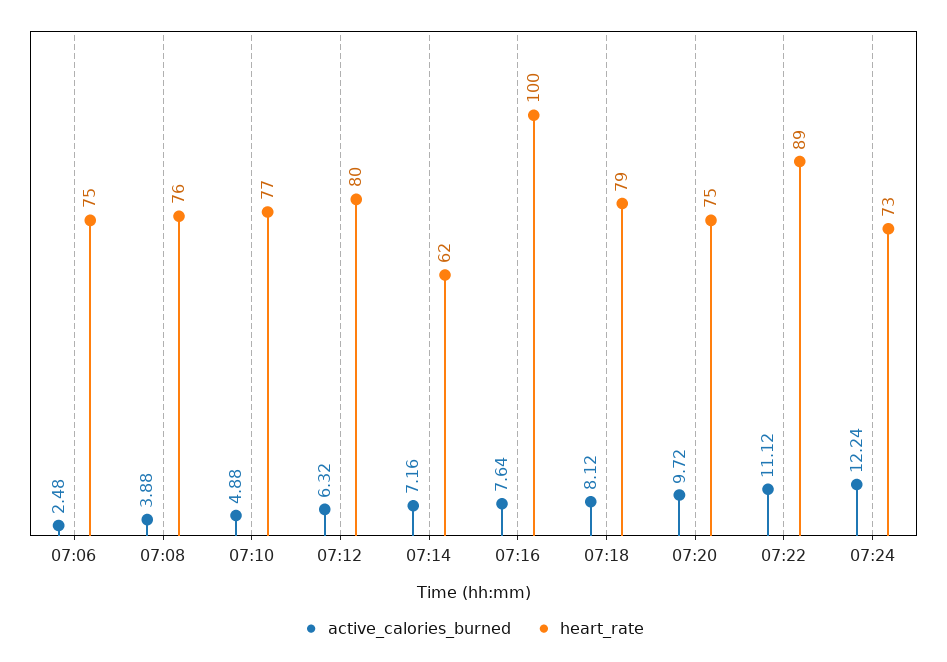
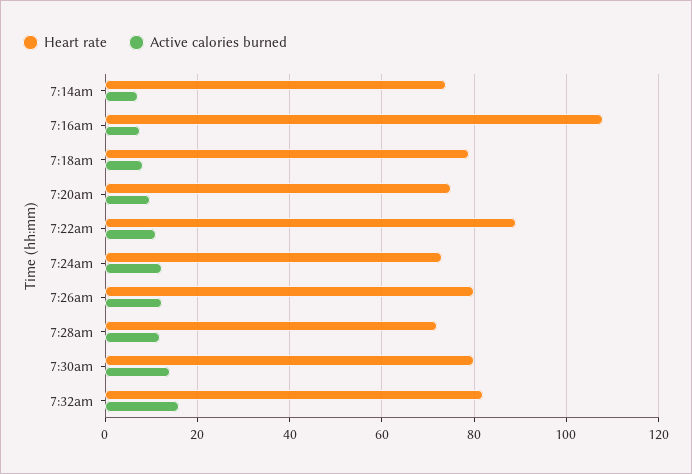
active_calories_burned, 07:06: 2.48 -> none
heart_rate, 07:06: 75 -> none
active_calories_burned, 07:08: 3.88 -> none
heart_rate, 07:08: 76 -> none
active_calories_burned, 07:10: 4.88 -> none
heart_rate, 07:10: 77 -> none
active_calories_burned, 07:12: 6.32 -> none
heart_rate, 07:12: 80 -> none
heart_rate, 07:14: 62 -> 74
heart_rate, 07:16: 100 -> 108
heart_rate, 7:26am: none -> 80
active_calories_burned, 7:26am: none -> 12
heart_rate, 7:28am: none -> 72
active_calories_burned, 7:28am: none -> 12
heart_rate, 7:30am: none -> 80
active_calories_burned, 7:30am: none -> 14
heart_rate, 7:32am: none -> 82
active_calories_burned, 7:32am: none -> 16

